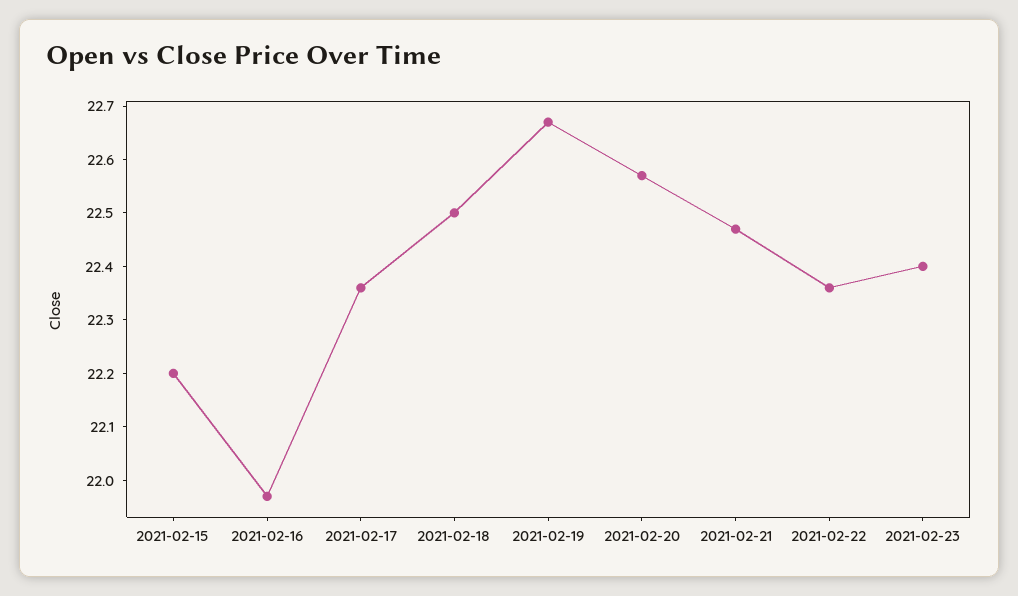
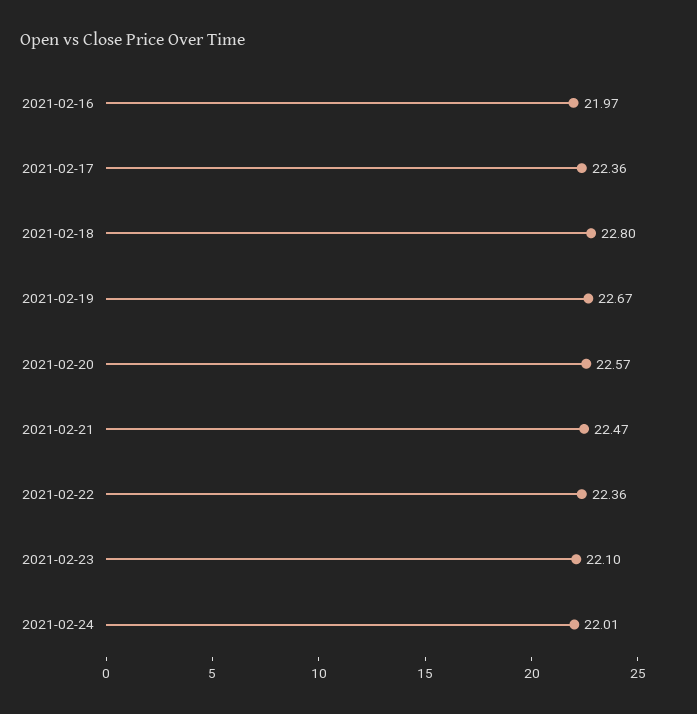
2021-02-15: 22.2 -> none
2021-02-18: 22.5 -> 22.8
2021-02-23: 22.4 -> 22.1
2021-02-24: none -> 22.01

